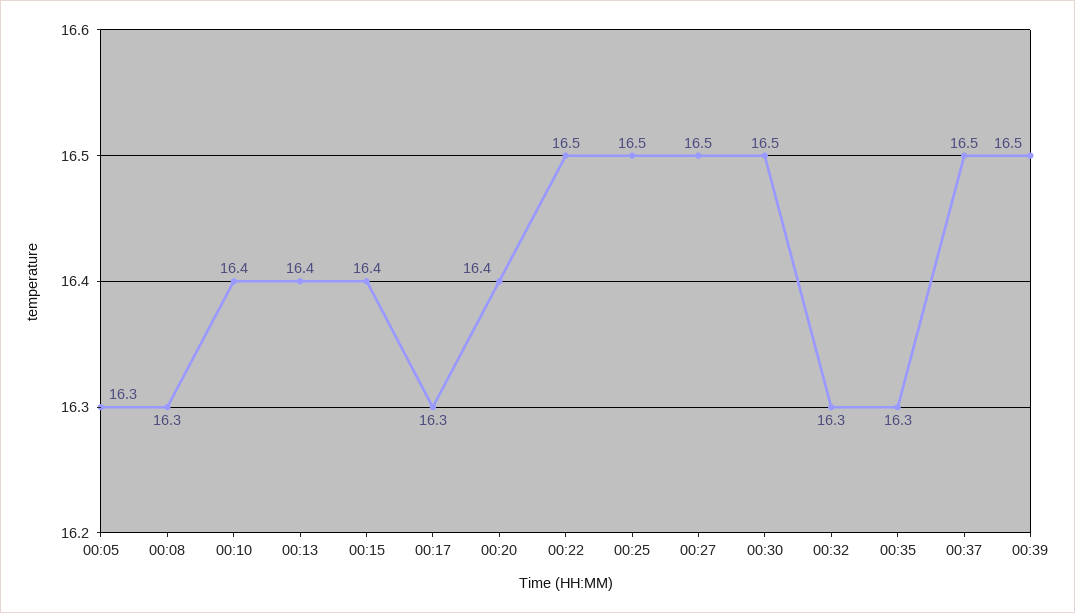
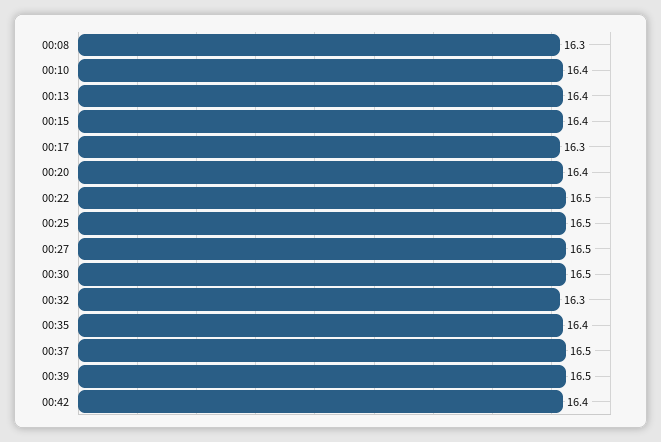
00:05: 16.3 -> none
00:35: 16.3 -> 16.4
00:42: none -> 16.4

